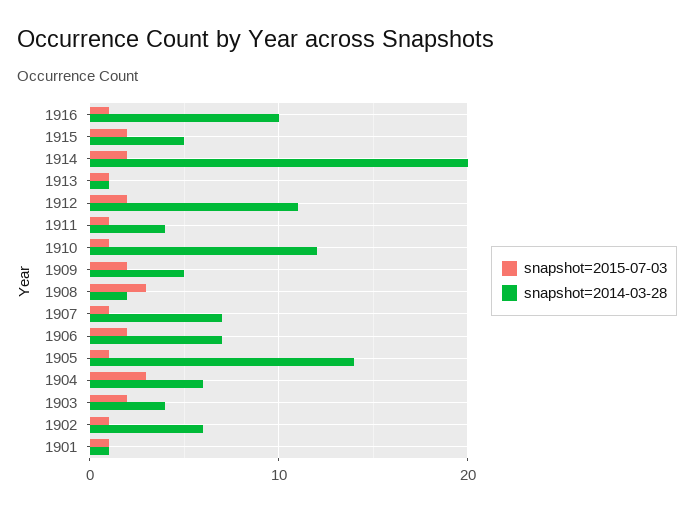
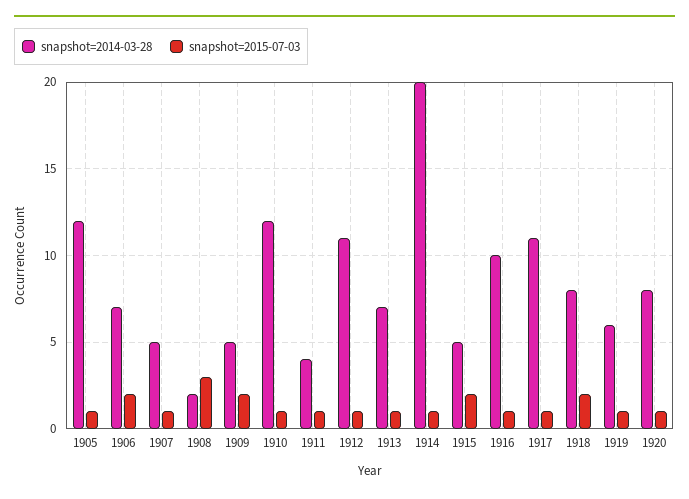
snapshot=2015-07-03, 1914: 2 -> 1
snapshot=2014-03-28, 1913: 1 -> 7
snapshot=2015-07-03, 1912: 2 -> 1
snapshot=2014-03-28, 1907: 7 -> 5
snapshot=2014-03-28, 1905: 14 -> 12
snapshot=2015-07-03, 1904: 3 -> none
snapshot=2014-03-28, 1904: 6 -> none
snapshot=2015-07-03, 1903: 2 -> none
snapshot=2014-03-28, 1903: 4 -> none
snapshot=2015-07-03, 1902: 1 -> none
snapshot=2014-03-28, 1902: 6 -> none
snapshot=2015-07-03, 1901: 1 -> none
snapshot=2014-03-28, 1901: 1 -> none
snapshot=2014-03-28, 1917: none -> 11
snapshot=2015-07-03, 1917: none -> 1
snapshot=2014-03-28, 1918: none -> 8
snapshot=2015-07-03, 1918: none -> 2
snapshot=2014-03-28, 1919: none -> 6
snapshot=2015-07-03, 1919: none -> 1
snapshot=2014-03-28, 1920: none -> 8
snapshot=2015-07-03, 1920: none -> 1

